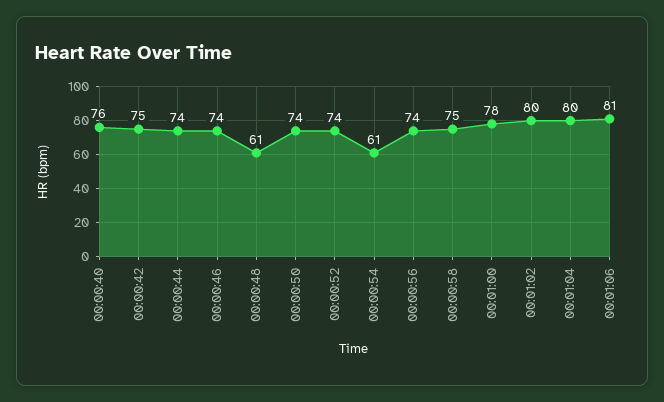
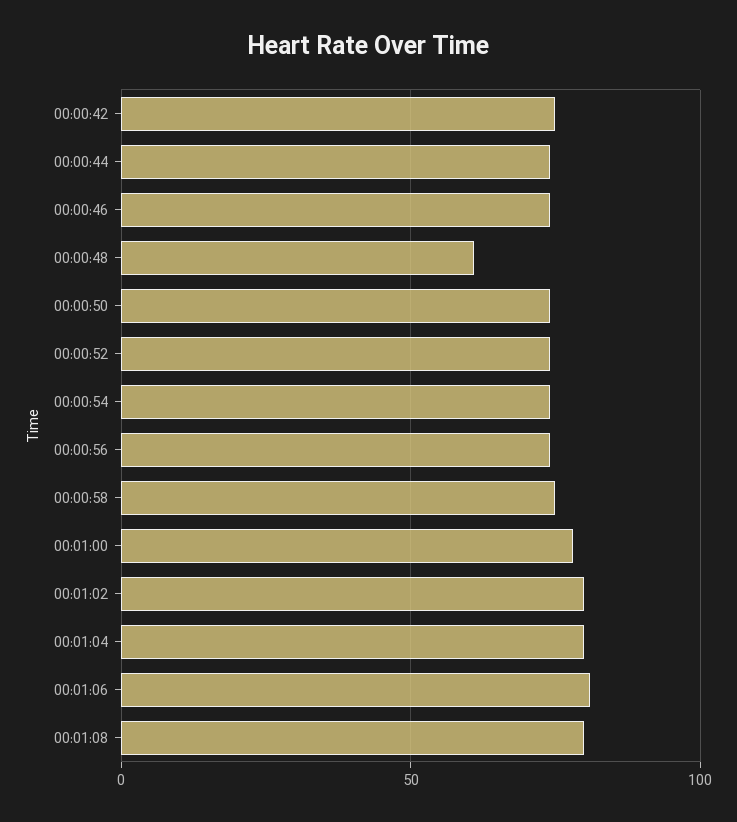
00:00:40: 76 -> none
00:00:54: 61 -> 75
00:01:08: none -> 80

